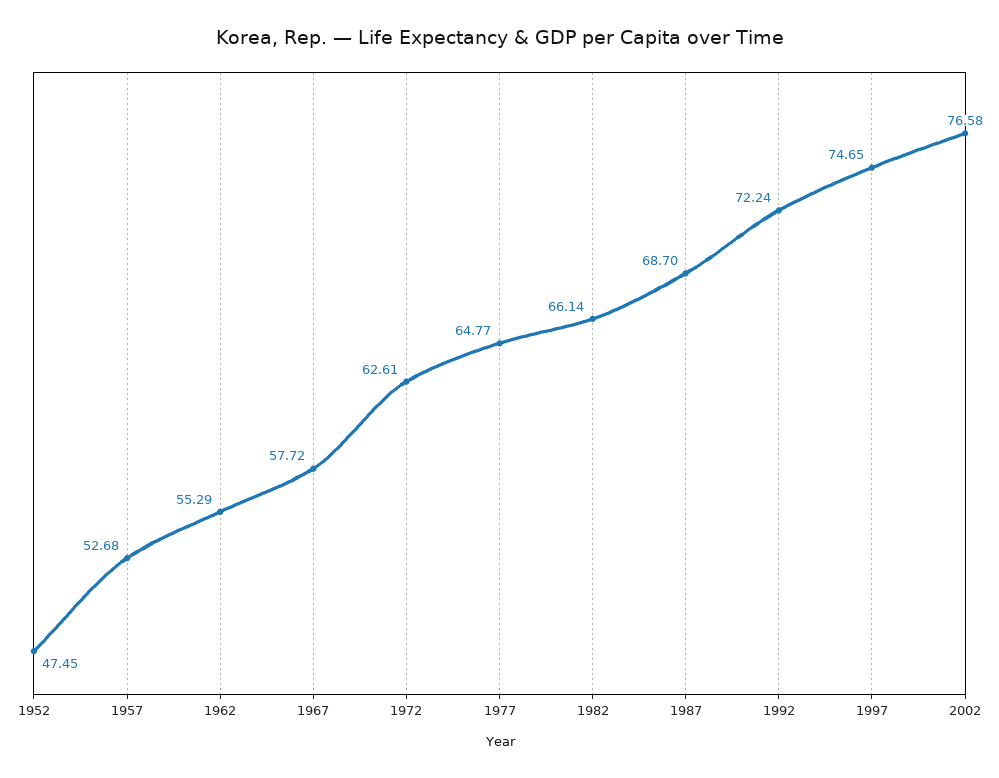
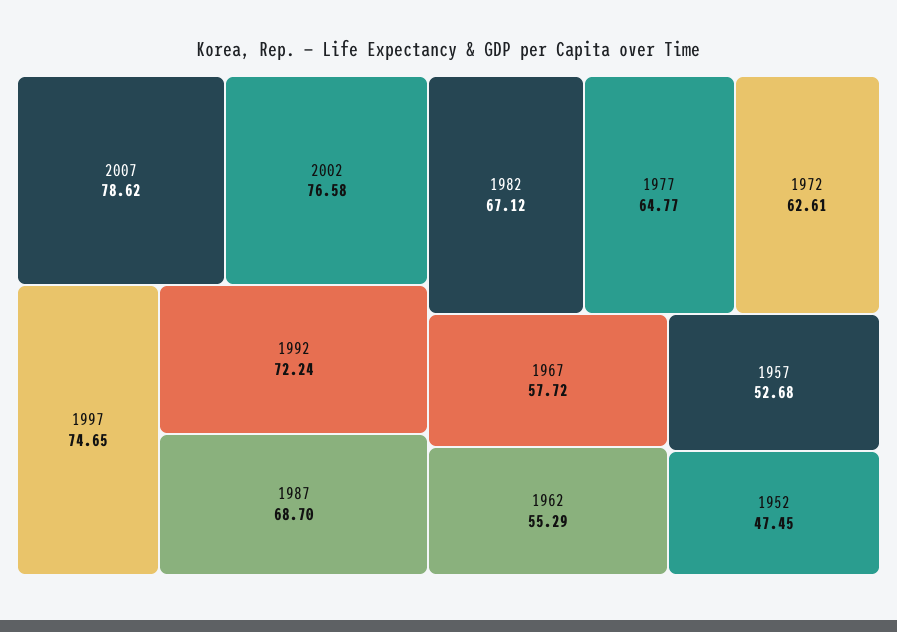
1982: 66.14 -> 67.12
2007: none -> 78.62

